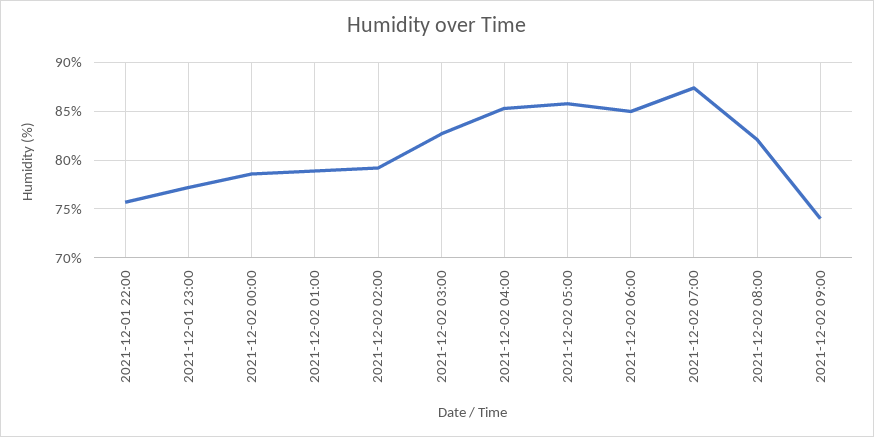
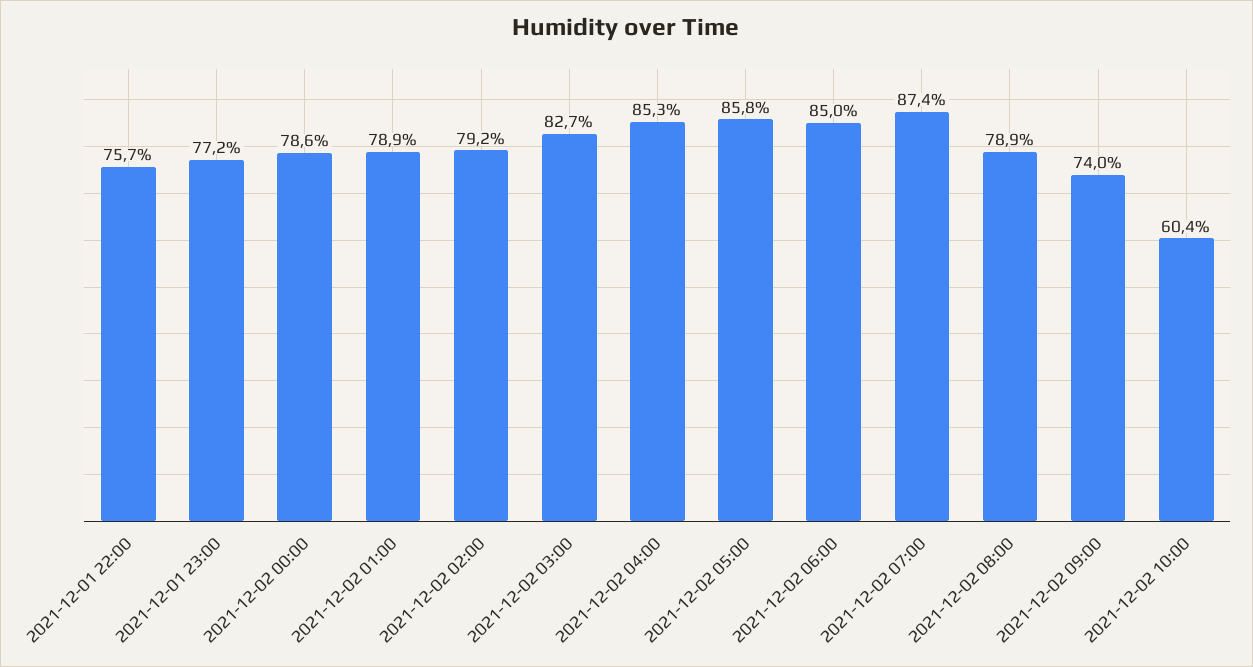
2021-12-02 08:00: 82 -> 78.9
2021-12-02 10:00: none -> 60.4

